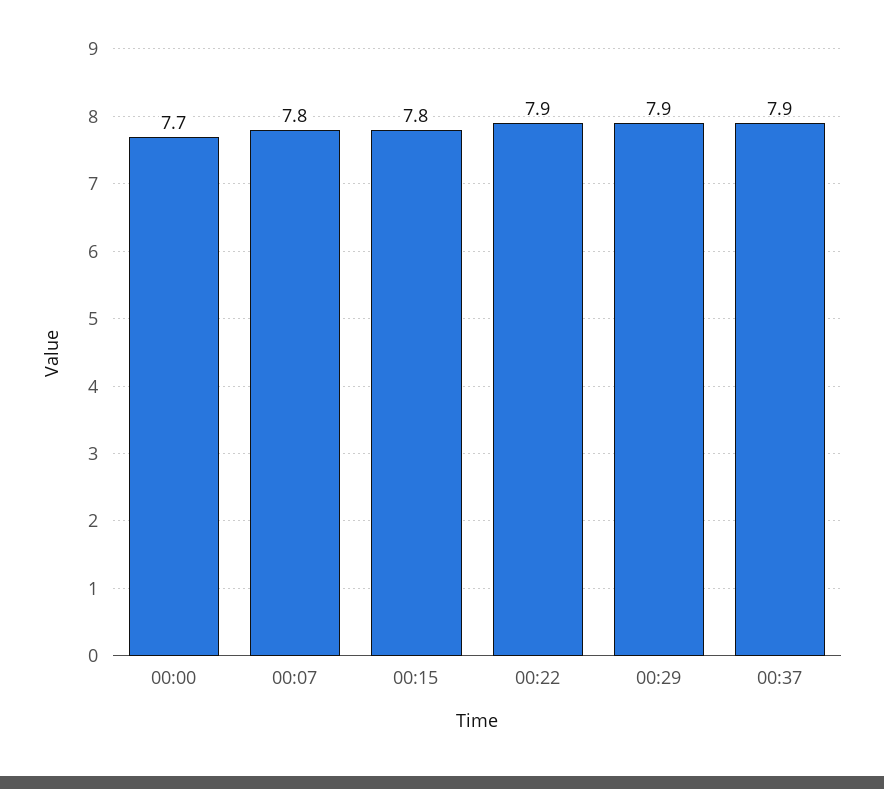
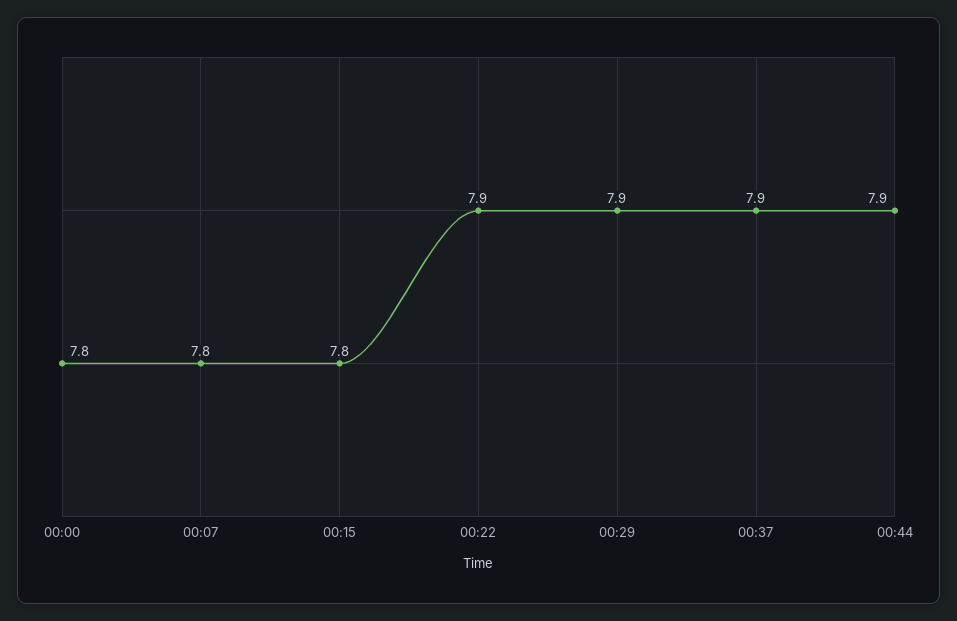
00:00: 7.7 -> 7.8
00:44: none -> 7.9

